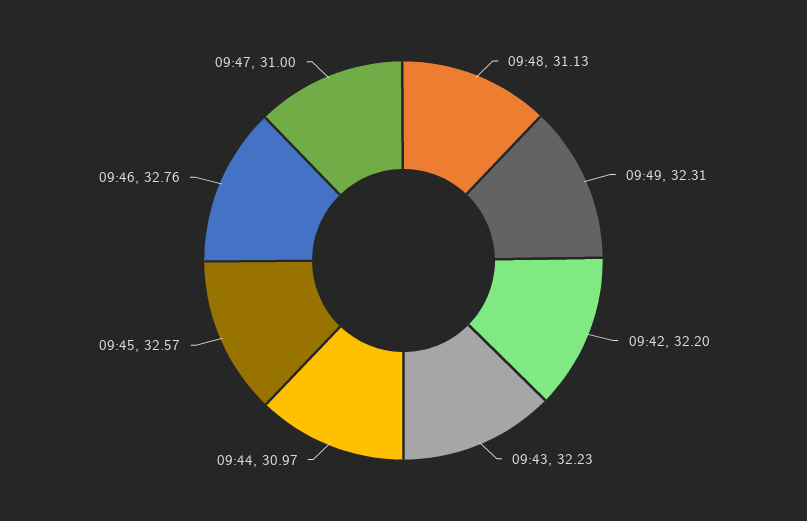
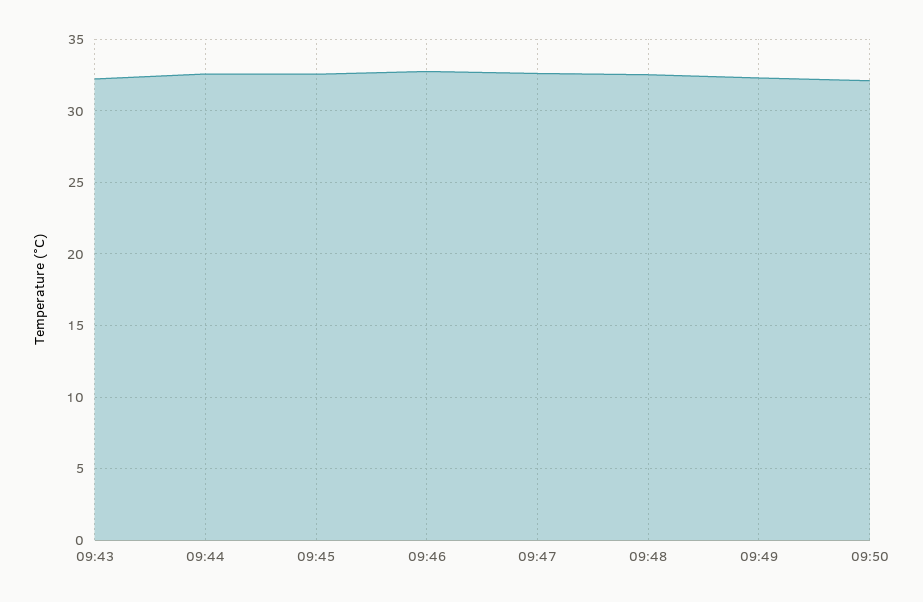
09:48: 31.13 -> 32.5
09:42: 32.2 -> none
09:44: 30.97 -> 32.5
09:47: 31 -> 32.5
09:50: none -> 32

